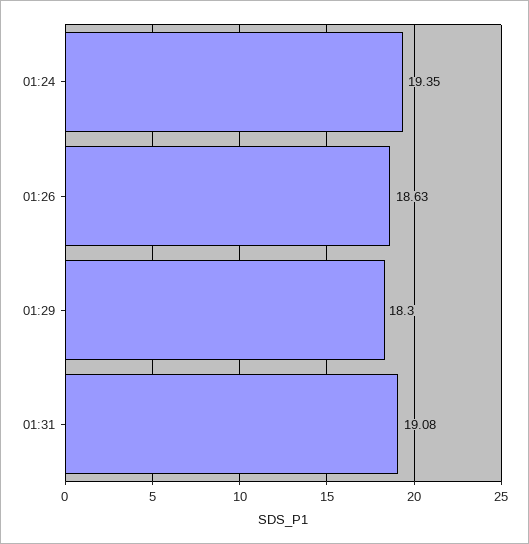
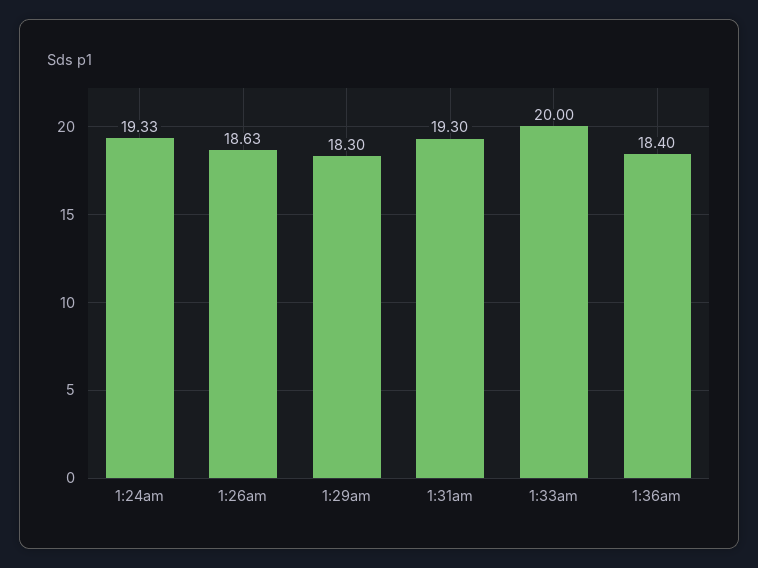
01:24: 19.35 -> 19.33
01:31: 19.08 -> 19.3
1:33am: none -> 20
1:36am: none -> 18.4

